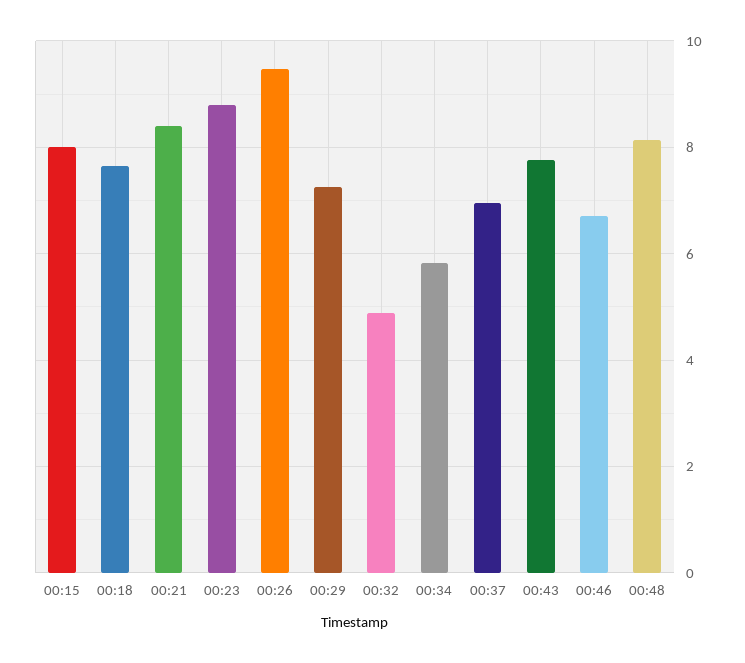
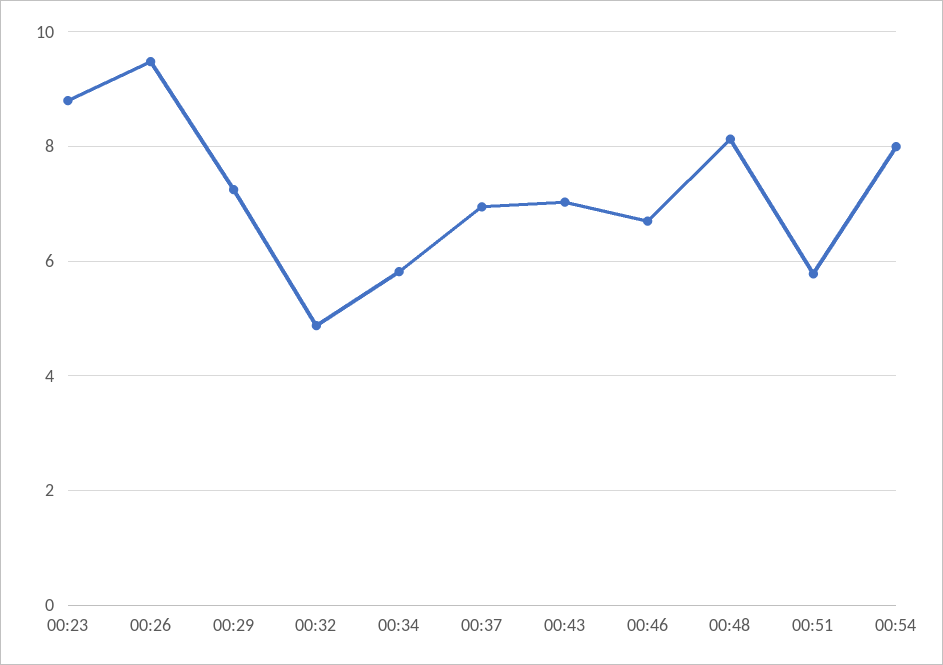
00:15: 8 -> none
00:18: 7.6 -> none
00:21: 8.4 -> none
00:43: 7.8 -> 7
00:51: none -> 5.8
00:54: none -> 8

